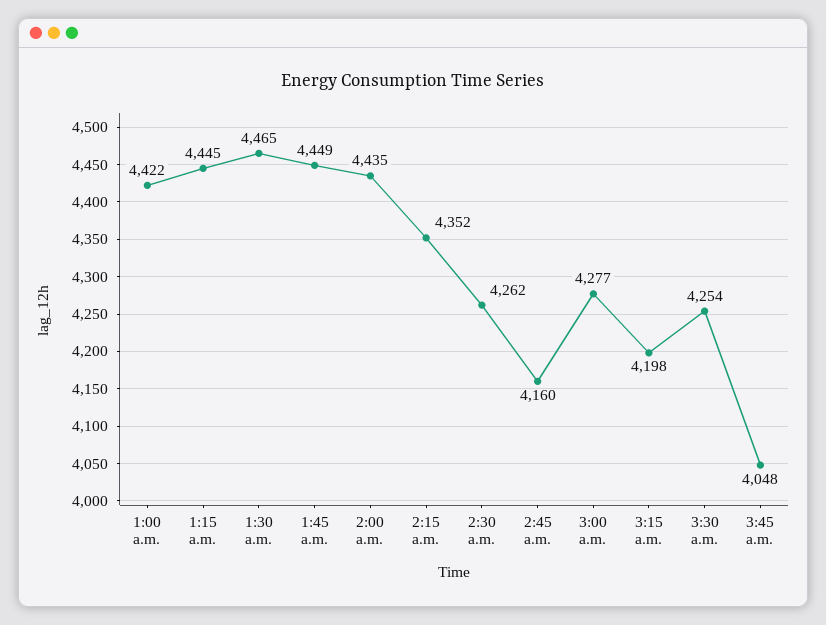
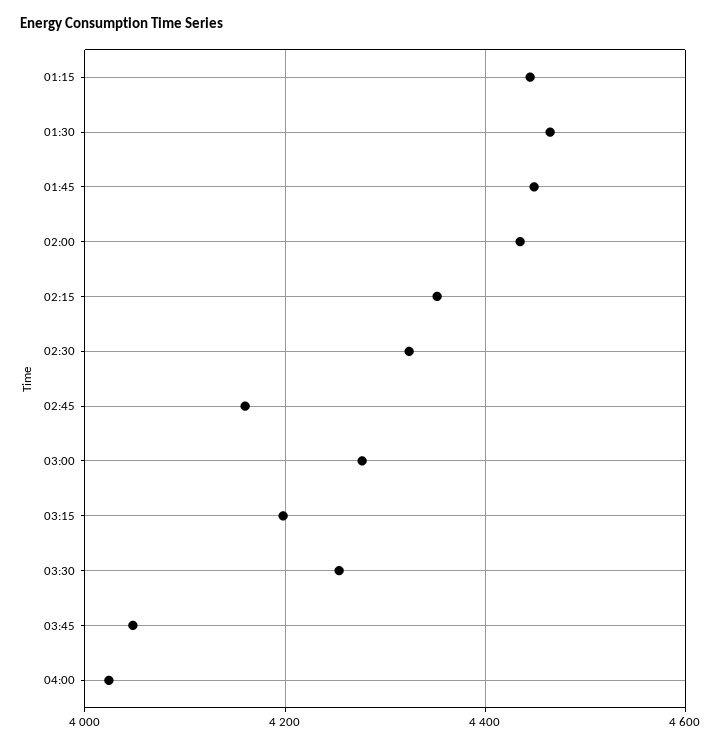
1:00 a.m.: 4422 -> none
2:30 a.m.: 4262 -> 4320
04:00: none -> 4020

